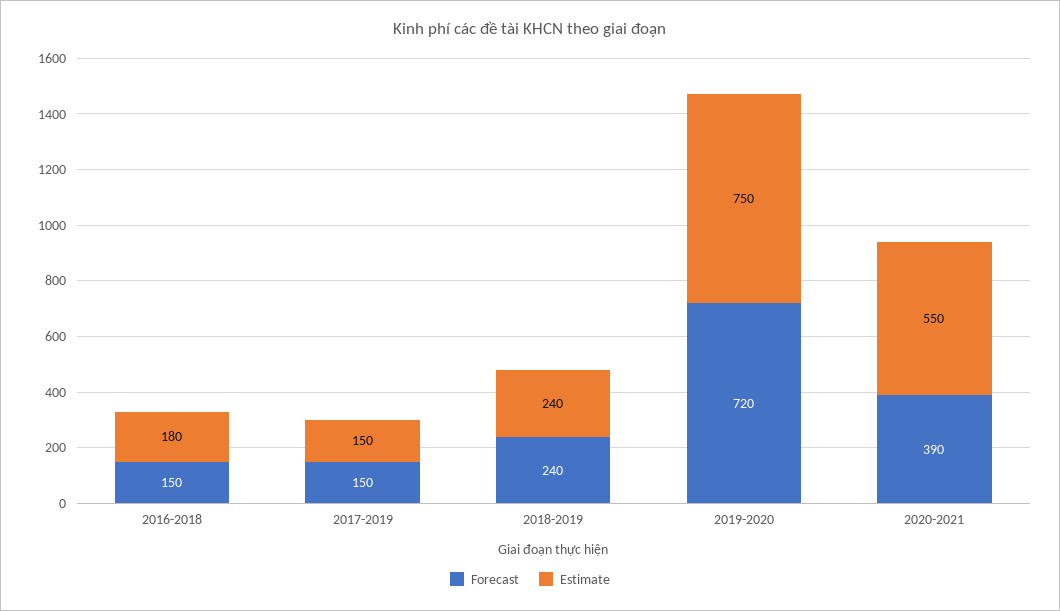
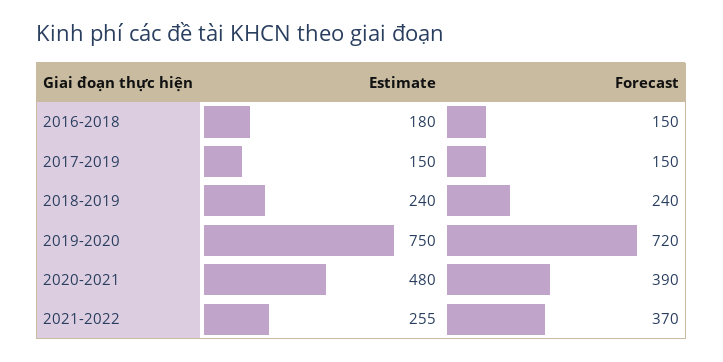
Estimate, 2020-2021: 550 -> 480
Estimate, 2021-2022: none -> 255
Forecast, 2021-2022: none -> 370

